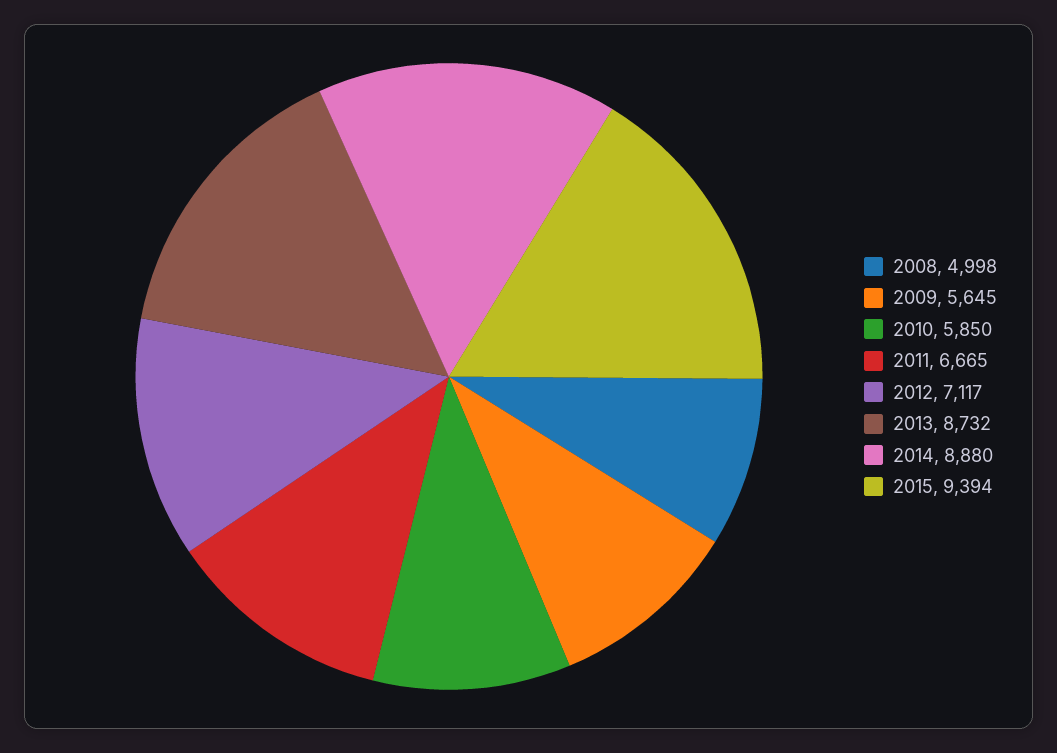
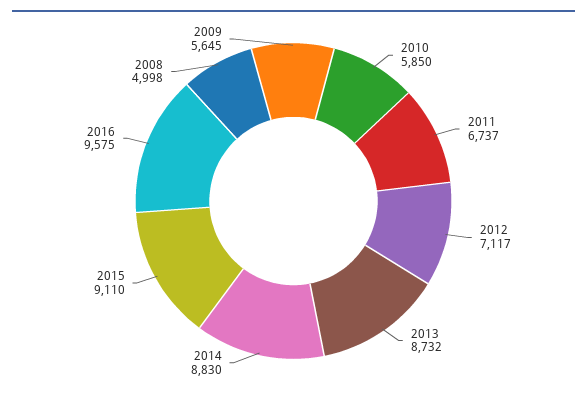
2011: 6665 -> 6737
2014: 8880 -> 8830
2015: 9394 -> 9110
2016: none -> 9575

